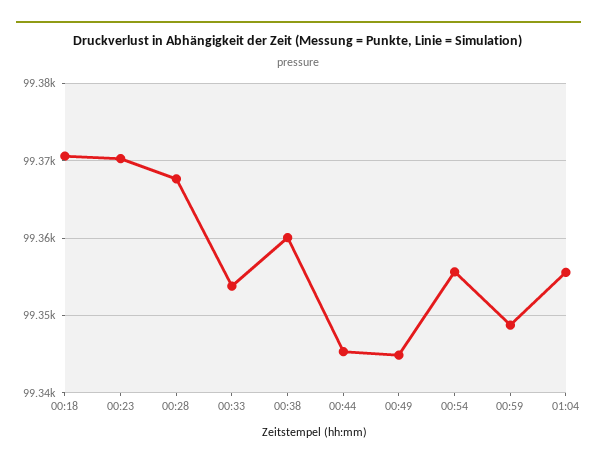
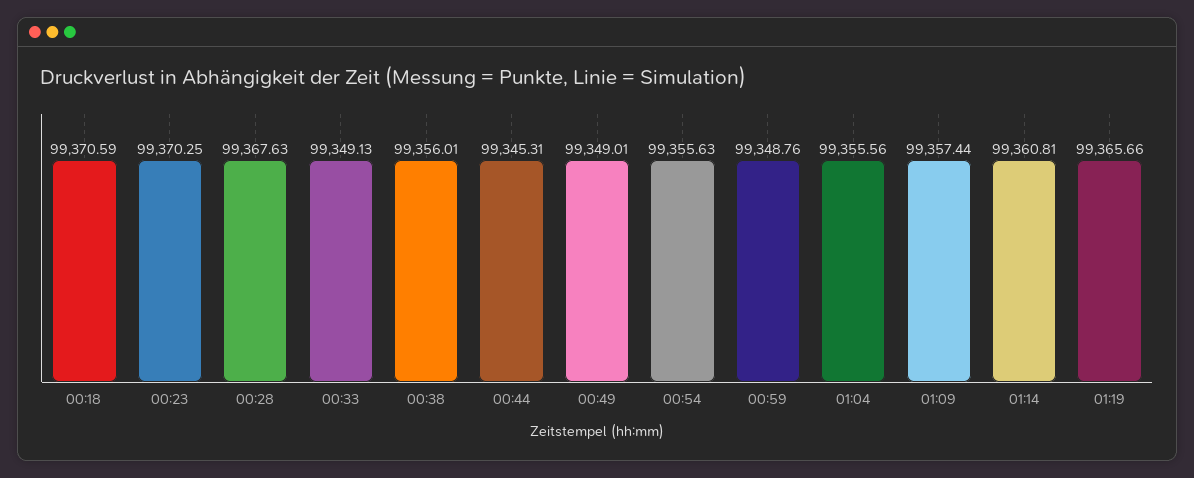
00:33: 99354 -> 99349.13
00:38: 99360 -> 99356.01
00:49: 99345 -> 99349.01
01:09: none -> 99357.44
01:14: none -> 99360.81
01:19: none -> 99365.66

